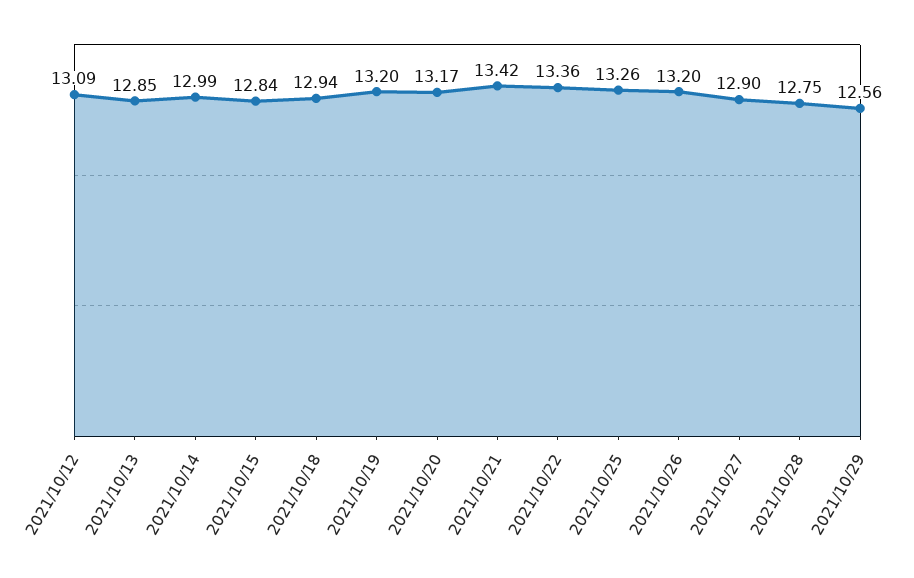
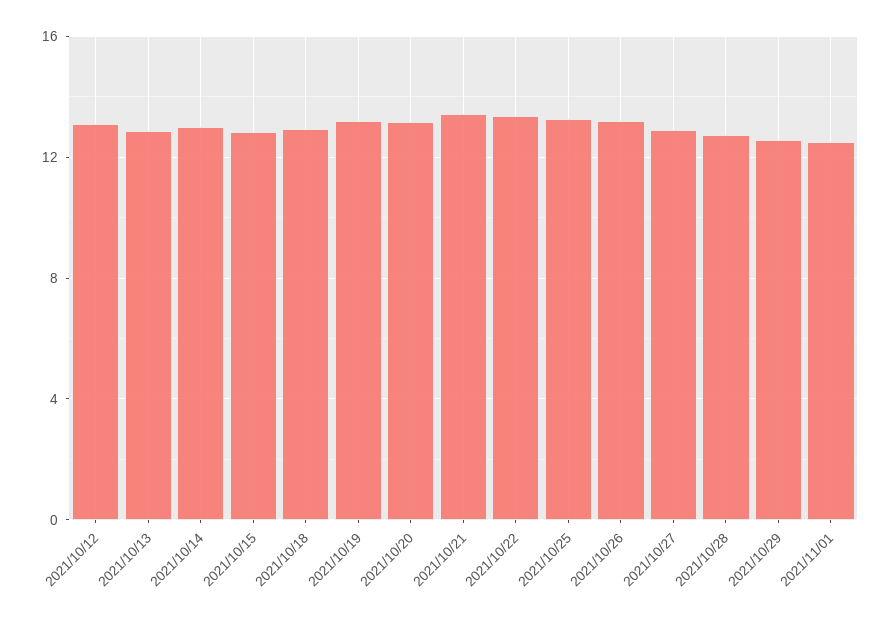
2021/11/01: none -> 12.5

